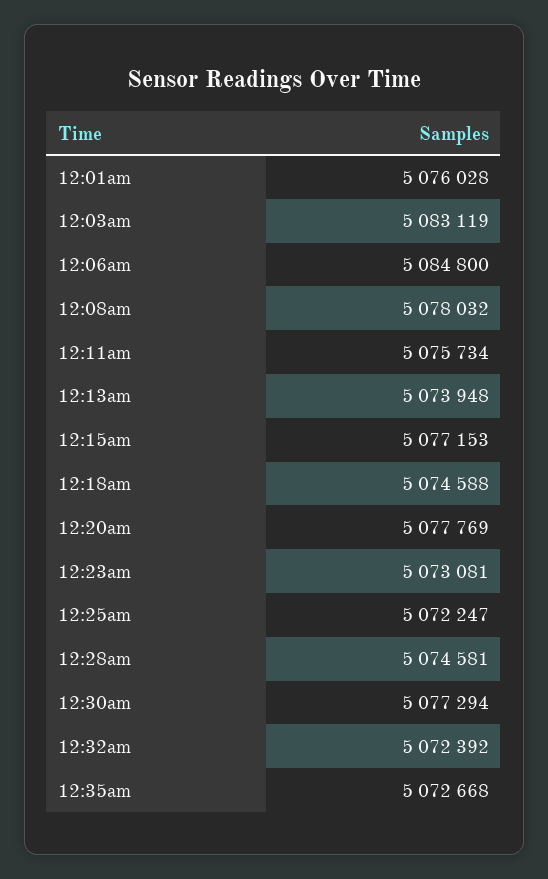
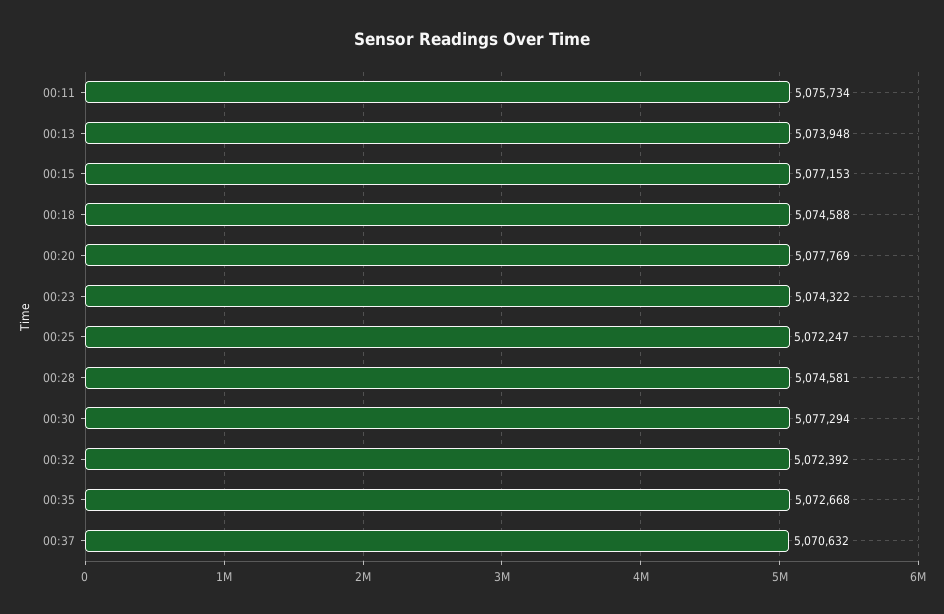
12:01am: 5076028 -> none
12:03am: 5083119 -> none
12:06am: 5084800 -> none
12:08am: 5078032 -> none
12:23am: 5073081 -> 5074322
00:37: none -> 5070632

